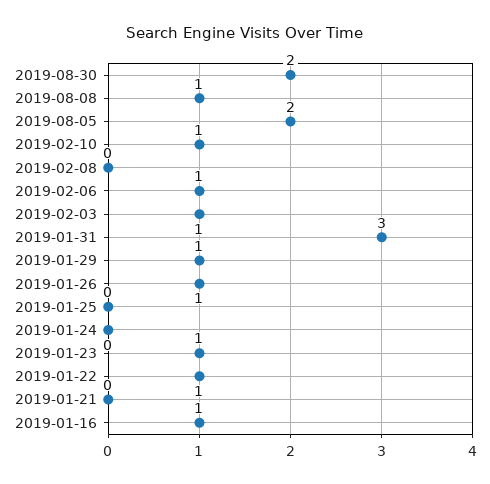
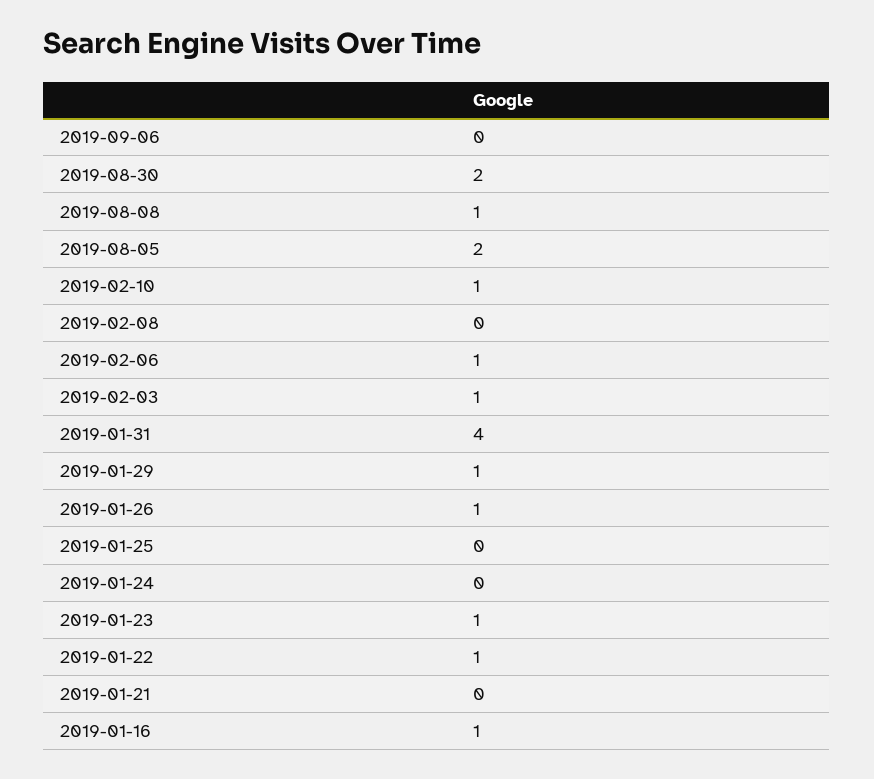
2019-01-31: 3 -> 4
2019-09-06: none -> 0

